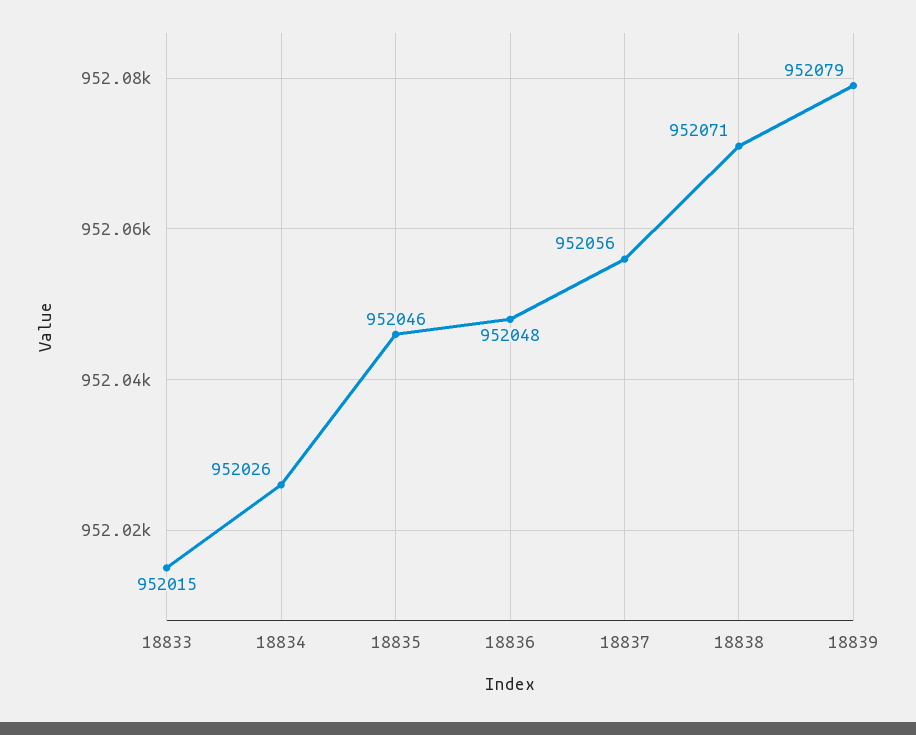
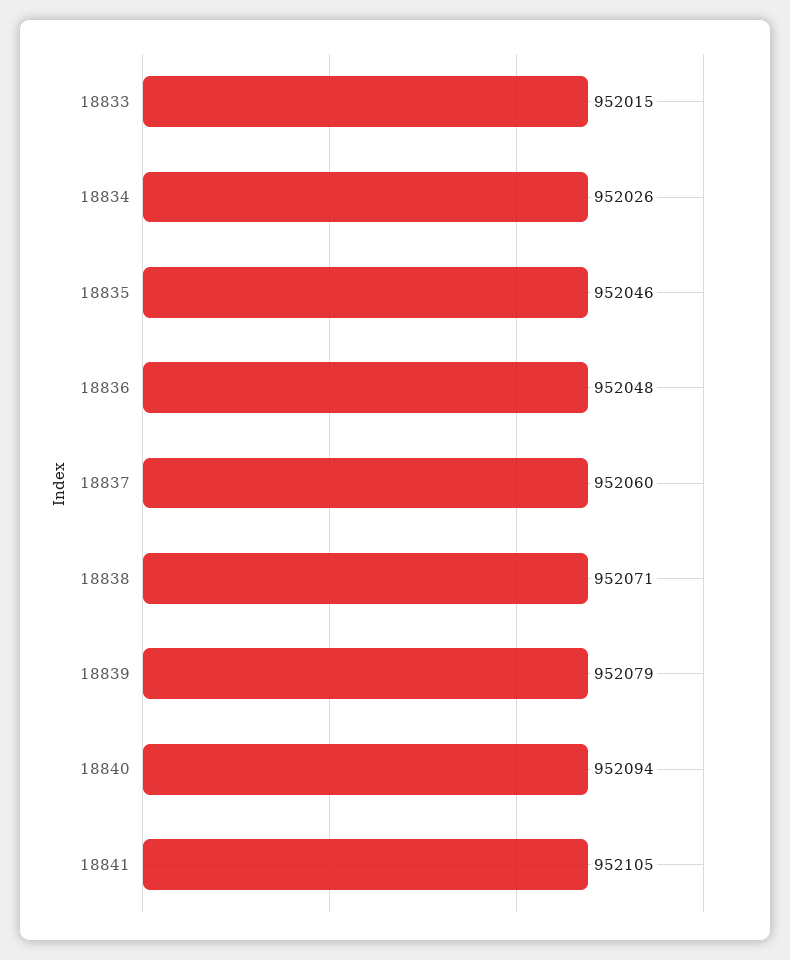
18837: 952056 -> 952060
18840: none -> 952094
18841: none -> 952105

